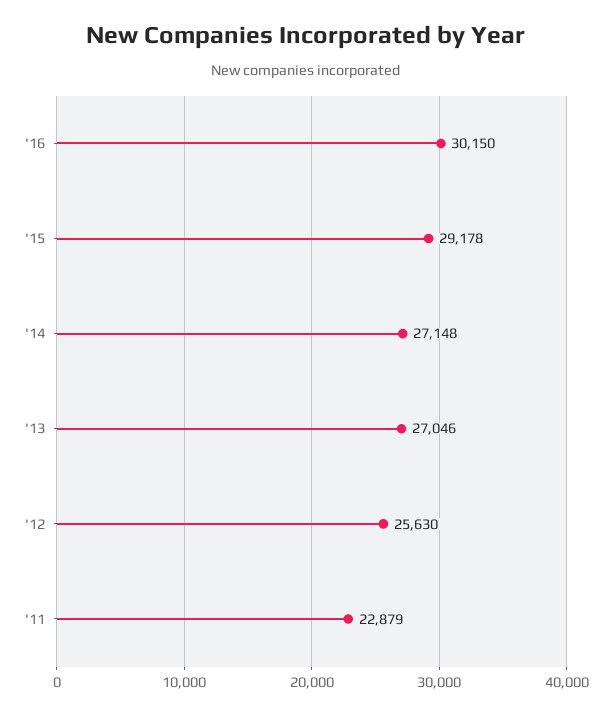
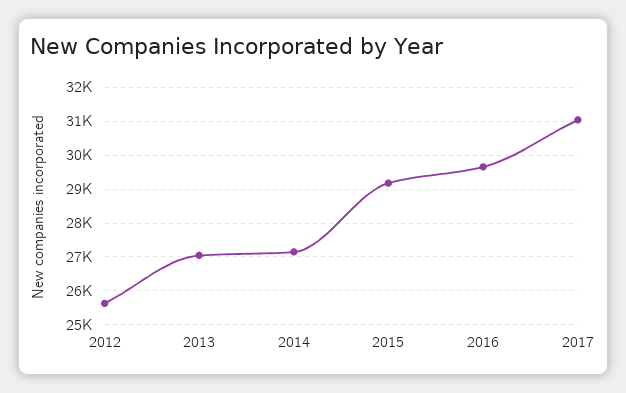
'16: 30150 -> 29600
'11: 22879 -> none
2017: none -> 31000

